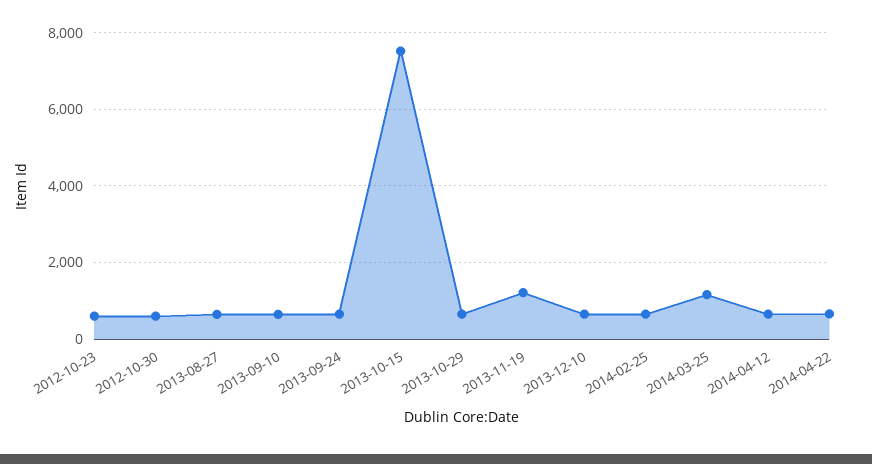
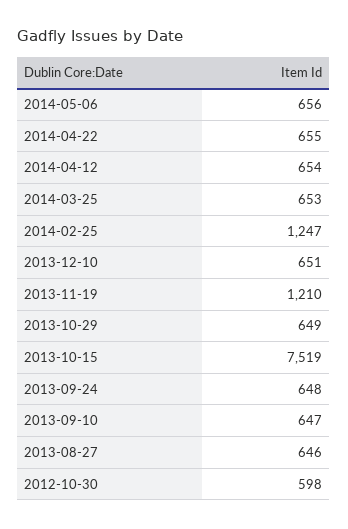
2012-10-23: 600 -> none
2014-02-25: 600 -> 1247
2014-03-25: 1200 -> 653
2014-05-06: none -> 656

